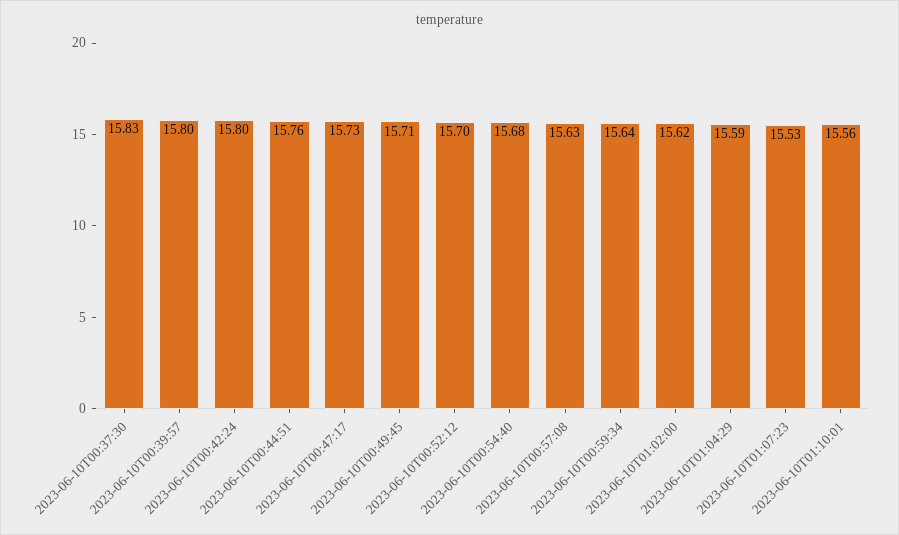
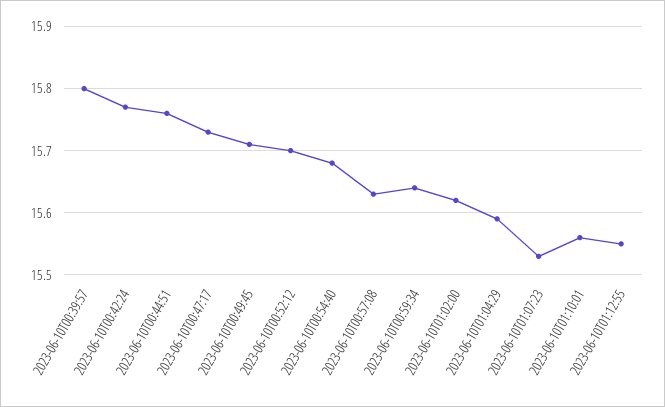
2023-06-10T00:37:30: 15.83 -> none
2023-06-10T00:42:24: 15.8 -> 15.77
2023-06-10T01:12:55: none -> 15.55

